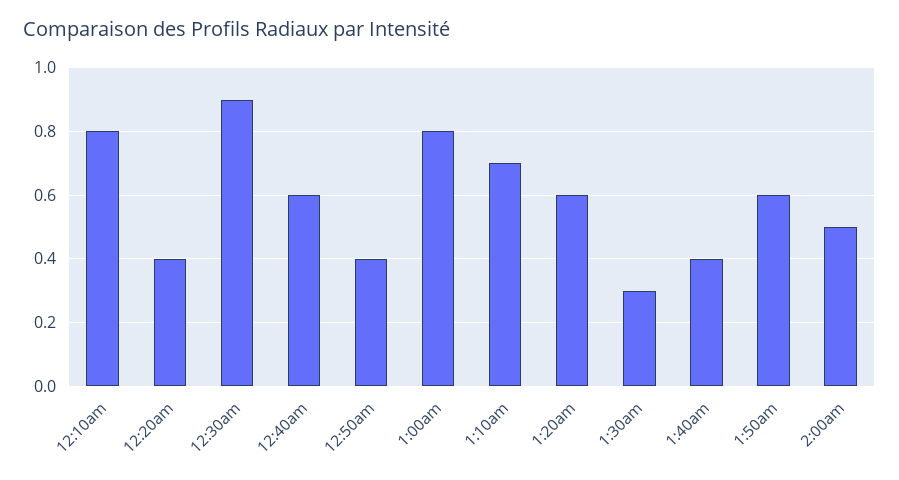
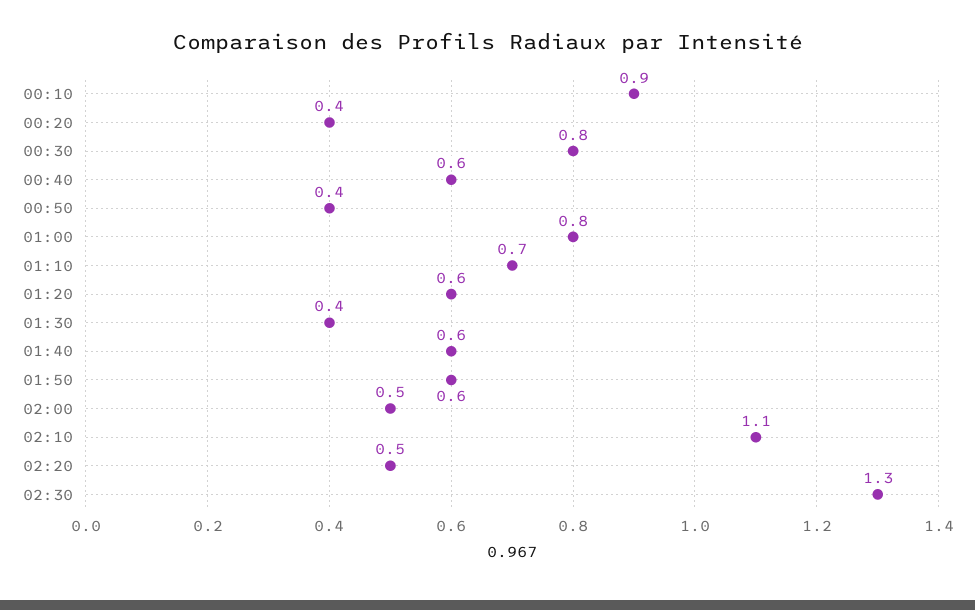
12:10am: 0.8 -> 0.9
12:30am: 0.9 -> 0.8
1:30am: 0.3 -> 0.4
1:40am: 0.4 -> 0.6
02:10: none -> 1.1
02:20: none -> 0.5
02:30: none -> 1.3

